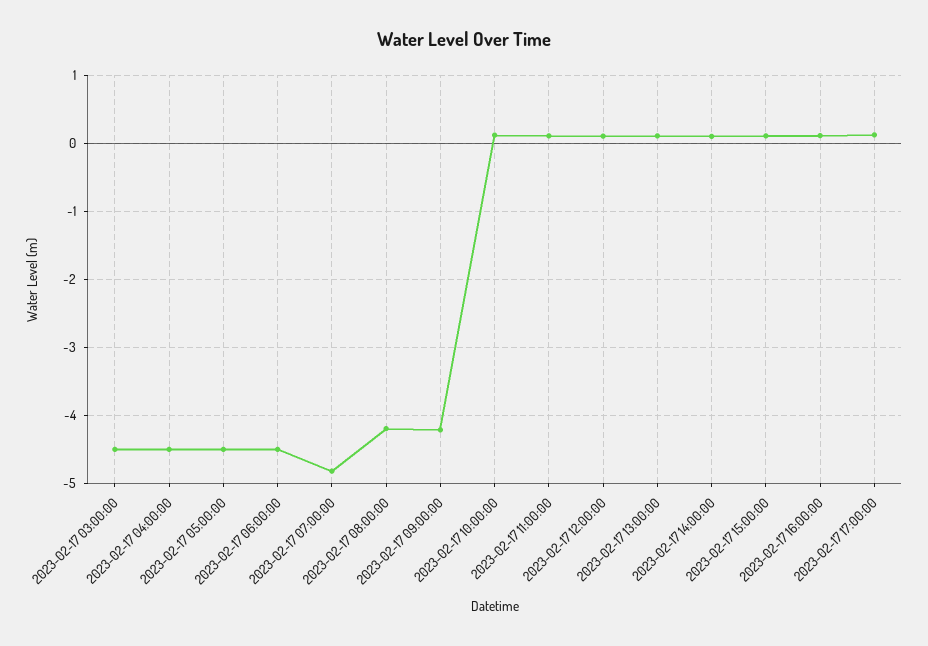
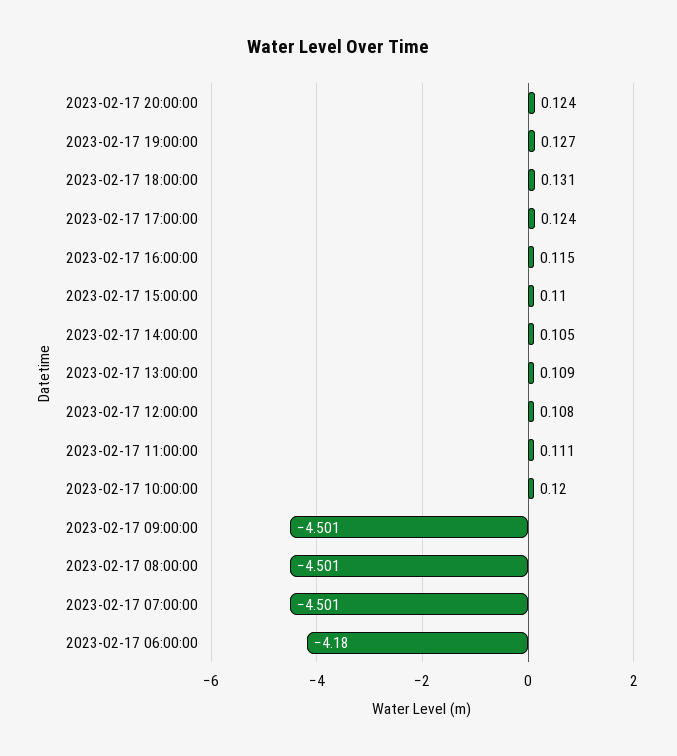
2023-02-17 03:00:00: -4.5 -> none
2023-02-17 04:00:00: -4.5 -> none
2023-02-17 05:00:00: -4.5 -> none
2023-02-17 06:00:00: -4.5 -> -4.18
2023-02-17 07:00:00: -4.8 -> -4.501
2023-02-17 08:00:00: -4.2 -> -4.501
2023-02-17 09:00:00: -4.2 -> -4.501
2023-02-17 20:00:00: none -> 0.124
2023-02-17 19:00:00: none -> 0.127
2023-02-17 18:00:00: none -> 0.131

